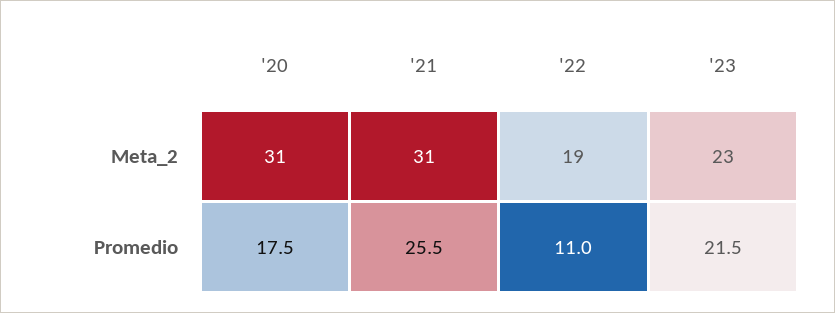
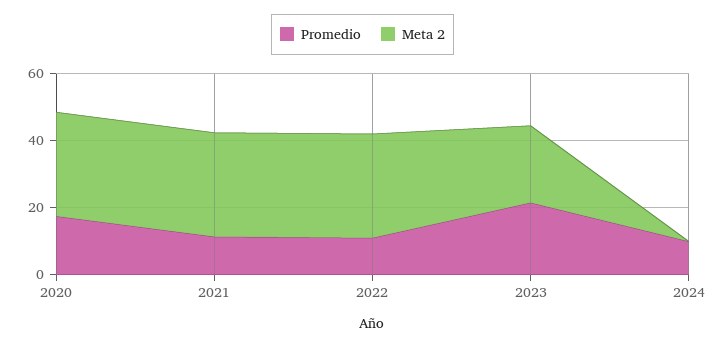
Meta_2, '22: 19 -> 30
Promedio, '21: 25.5 -> 10
Promedio, 2024: none -> 10
Meta_2, 2024: none -> 0

